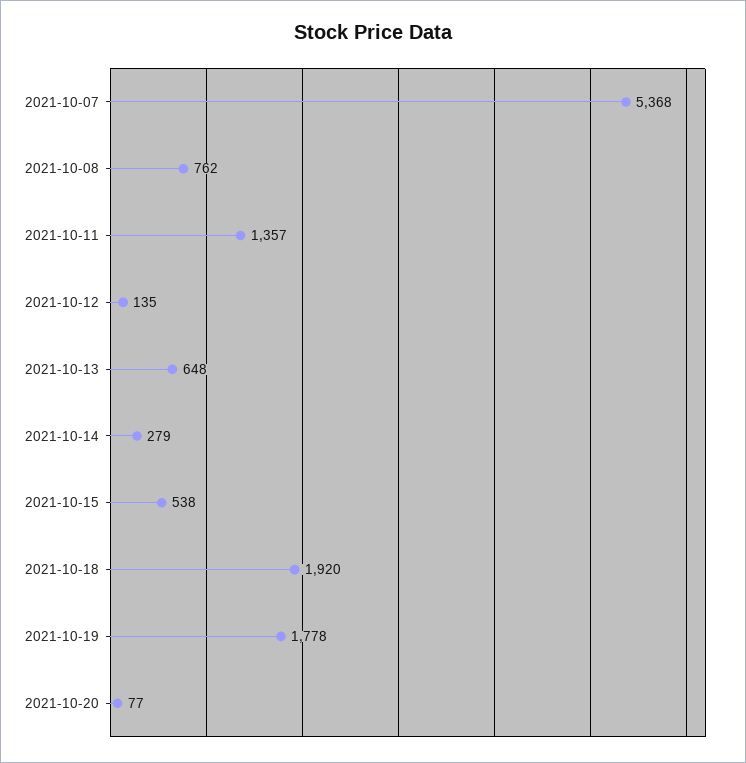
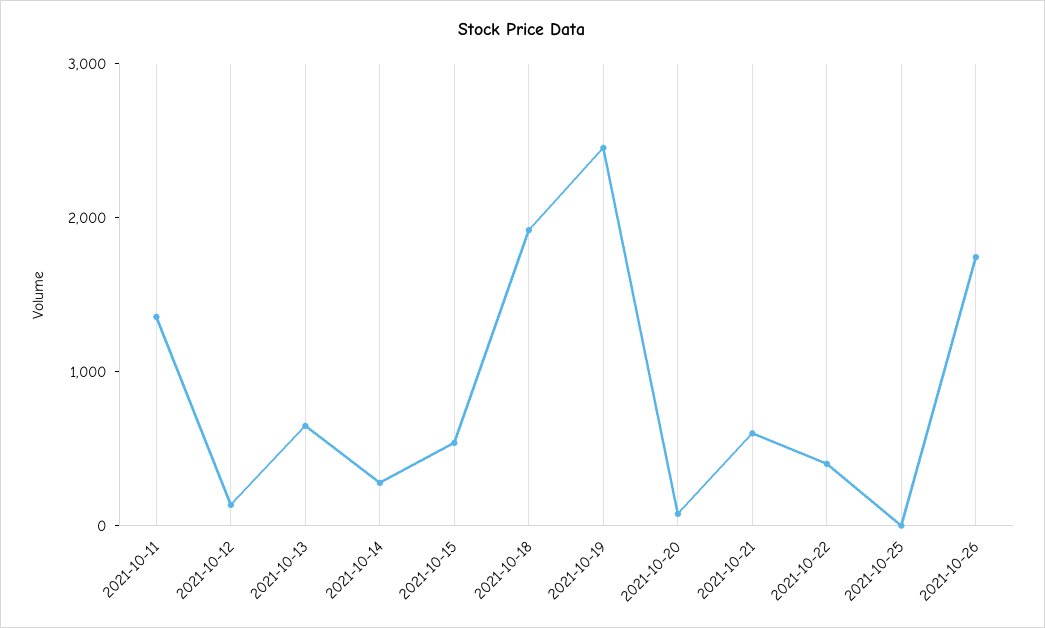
2021-10-07: 5368 -> none
2021-10-08: 762 -> none
2021-10-19: 1778 -> 2400
2021-10-21: none -> 600
2021-10-22: none -> 400
2021-10-25: none -> 0
2021-10-26: none -> 1800

